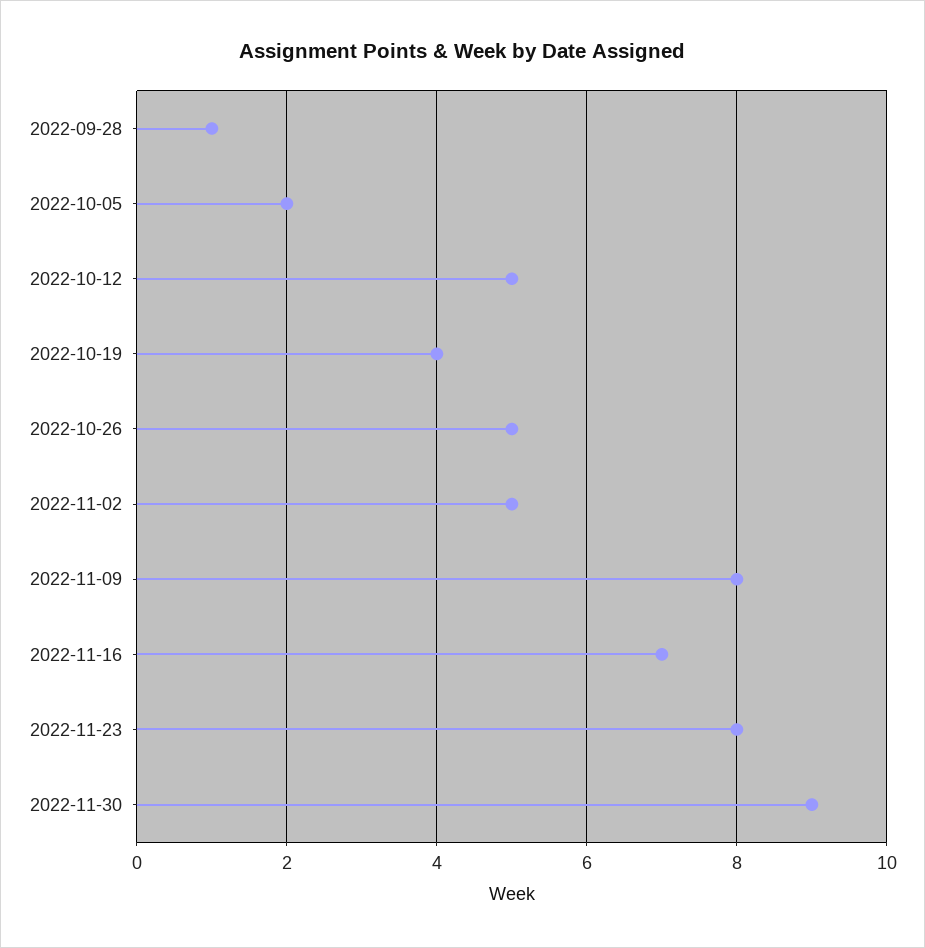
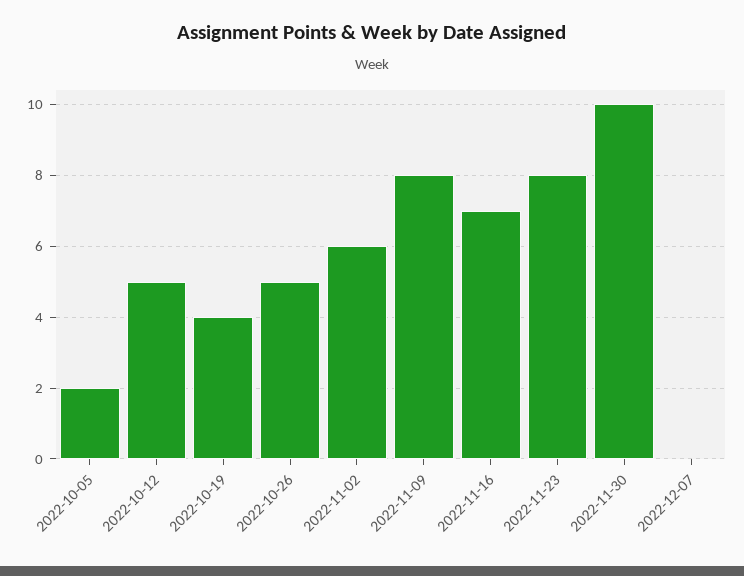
2022-09-28: 1 -> none
2022-11-02: 5 -> 6
2022-11-30: 9 -> 10
2022-12-07: none -> 0

